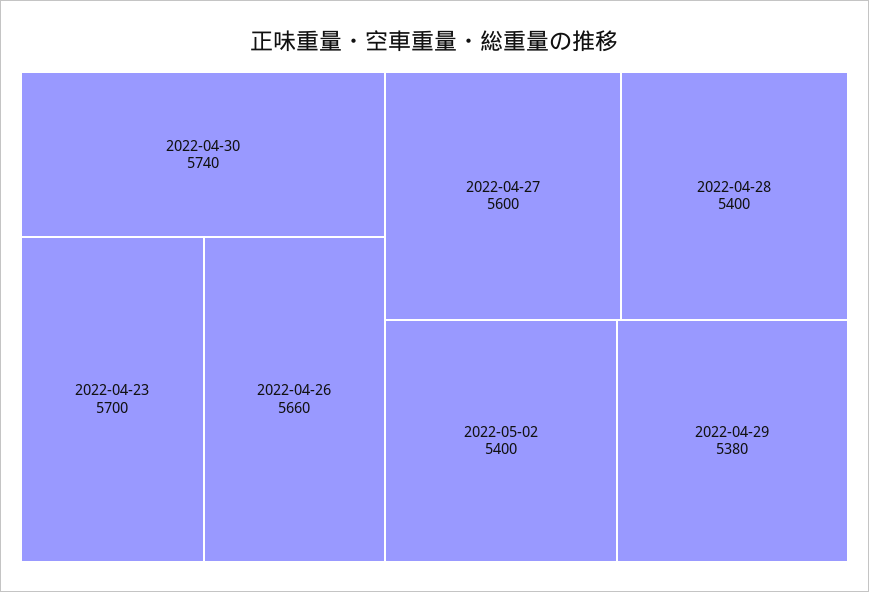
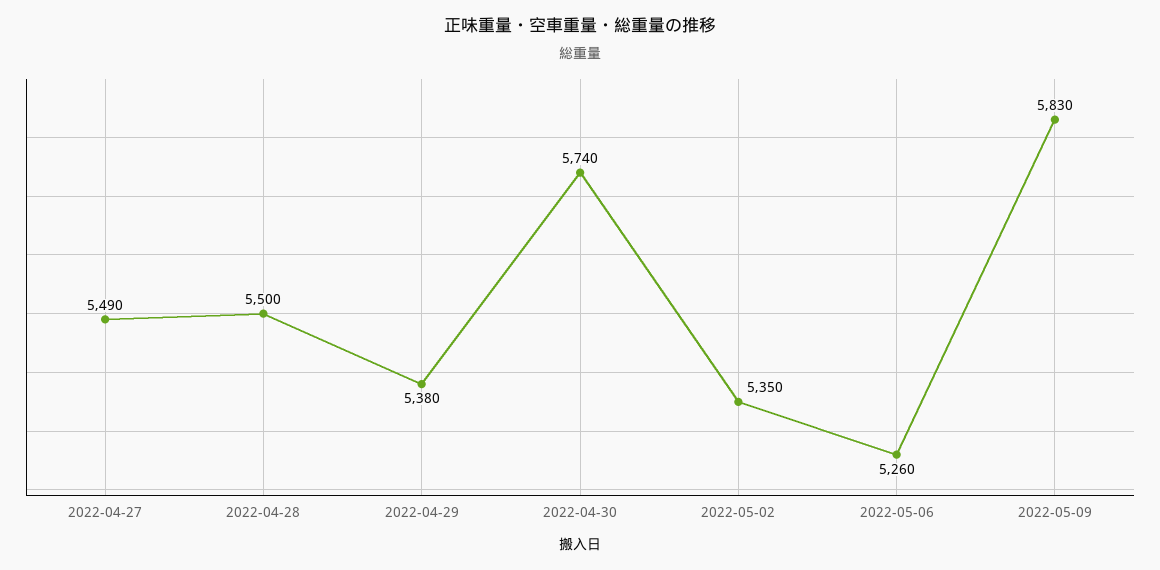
2022-04-23: 5700 -> none
2022-04-26: 5660 -> none
2022-04-27: 5600 -> 5490
2022-04-28: 5400 -> 5500
2022-05-02: 5400 -> 5350
2022-05-06: none -> 5260
2022-05-09: none -> 5830

